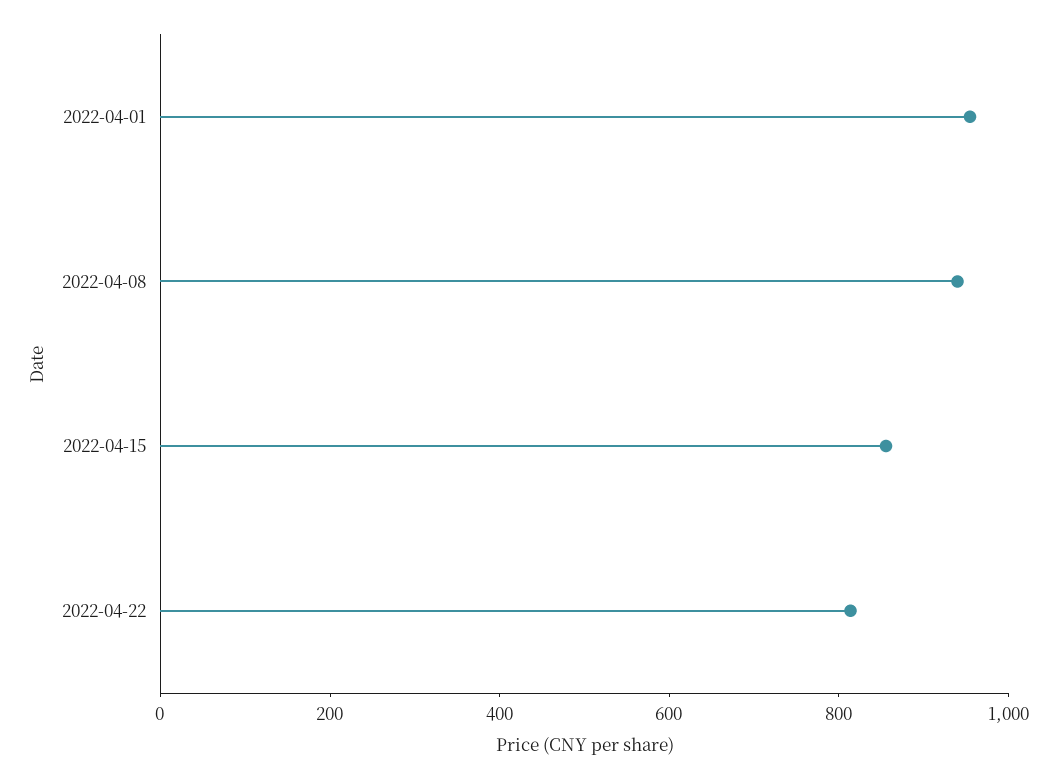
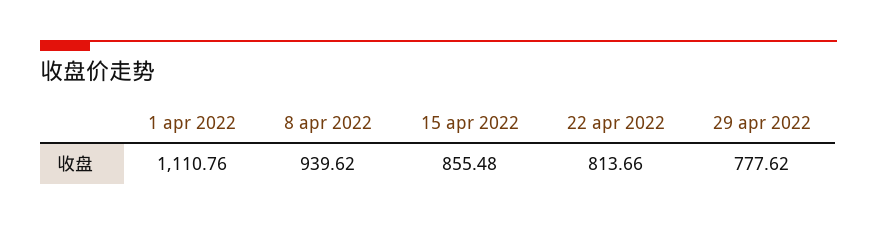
2022-04-01: 950 -> 1110.76
29 apr 2022: none -> 777.62

